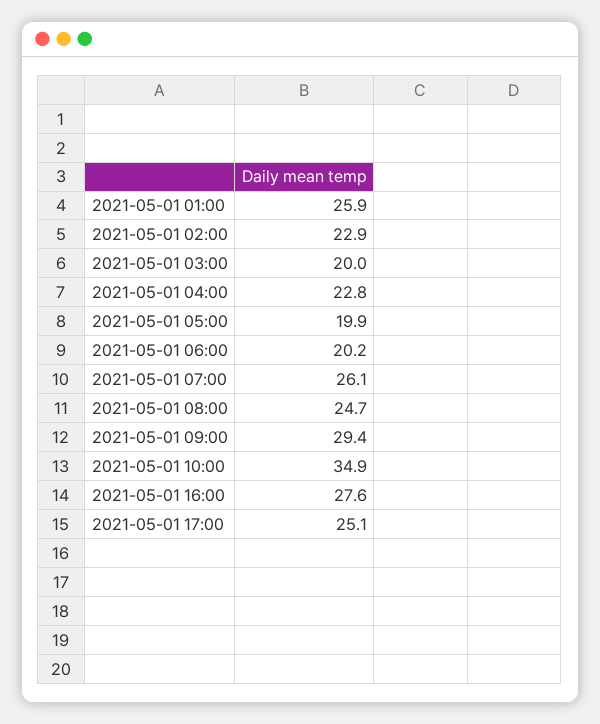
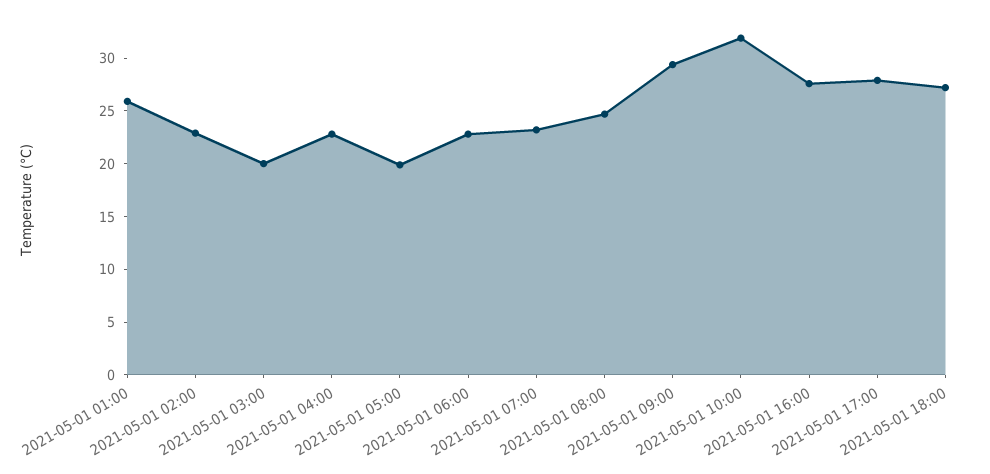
2021-05-01 06:00: 20.2 -> 23
2021-05-01 07:00: 26.1 -> 23
2021-05-01 10:00: 34.9 -> 32
2021-05-01 17:00: 25.1 -> 28
2021-05-01 18:00: none -> 27

